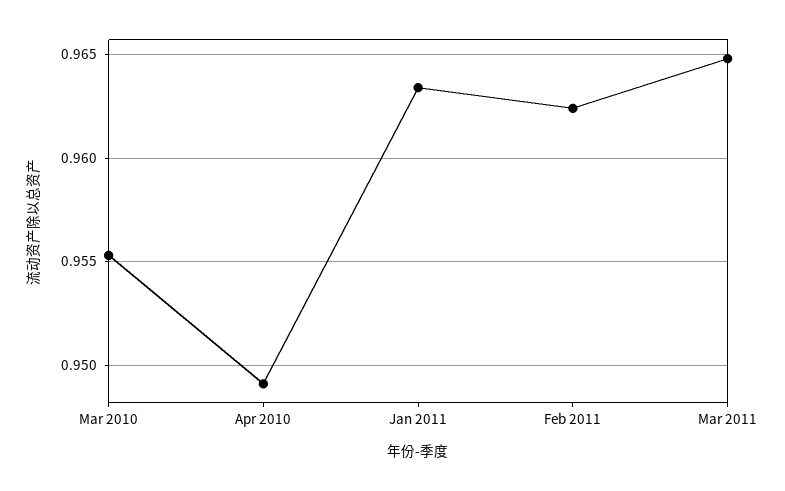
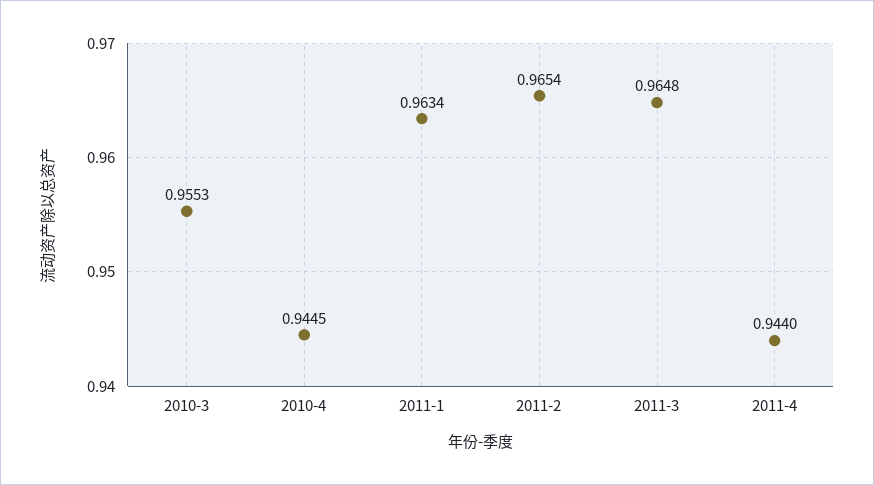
Apr 2010: 0.949 -> 0.9445
Feb 2011: 0.9625 -> 0.9654
2011-4: none -> 0.944

